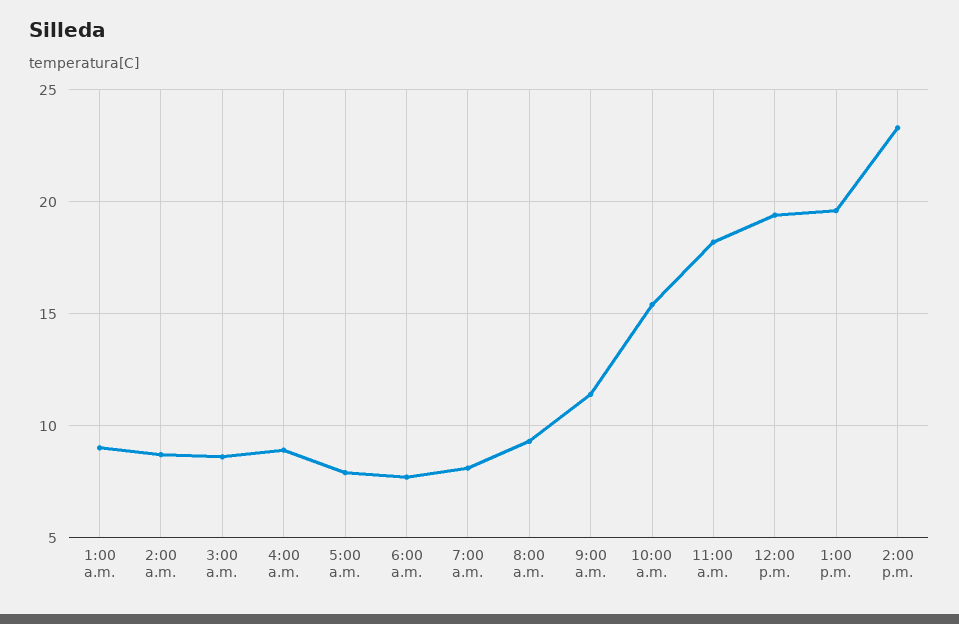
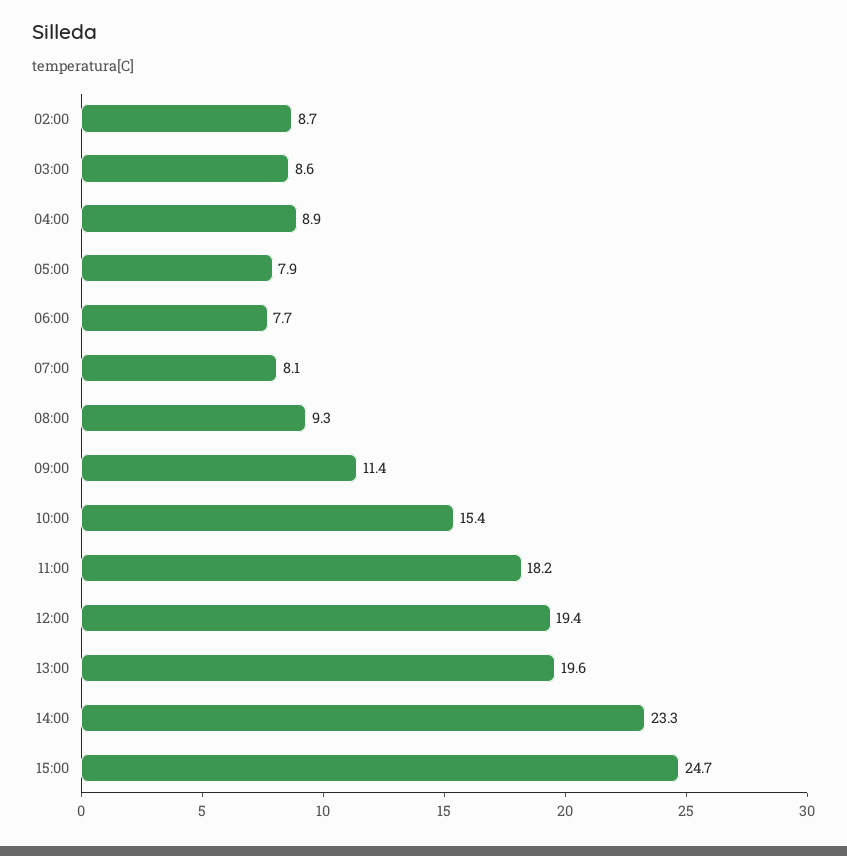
1:00 a.m.: 9 -> none
15:00: none -> 24.7

